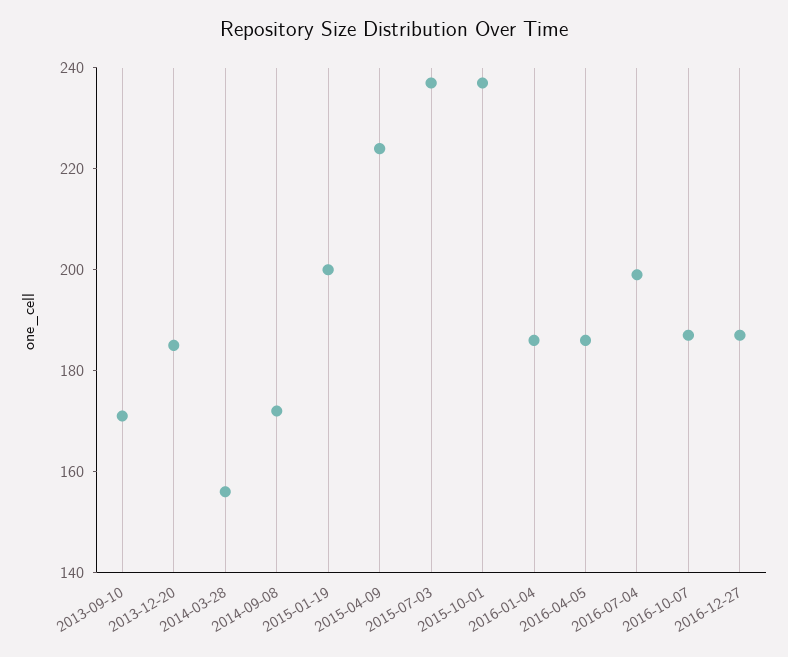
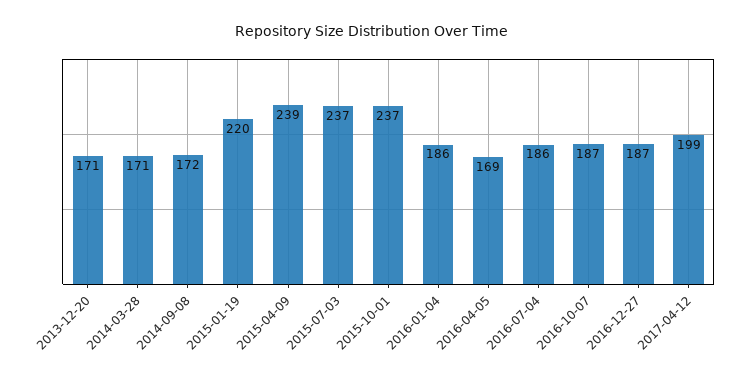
2013-09-10: 170 -> none
2013-12-20: 185 -> 171
2014-03-28: 155 -> 171
2015-01-19: 200 -> 220
2015-04-09: 225 -> 239
2016-04-05: 185 -> 169
2016-07-04: 200 -> 186
2017-04-12: none -> 199

